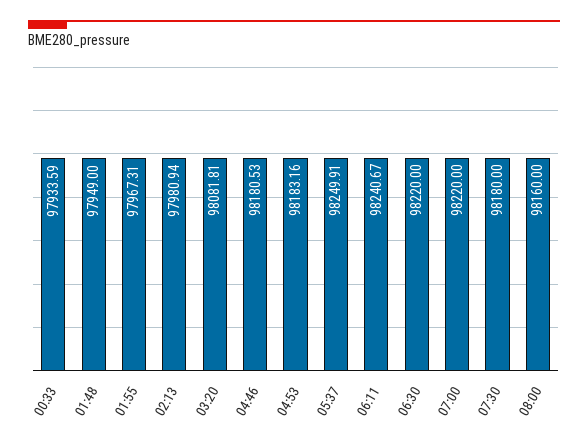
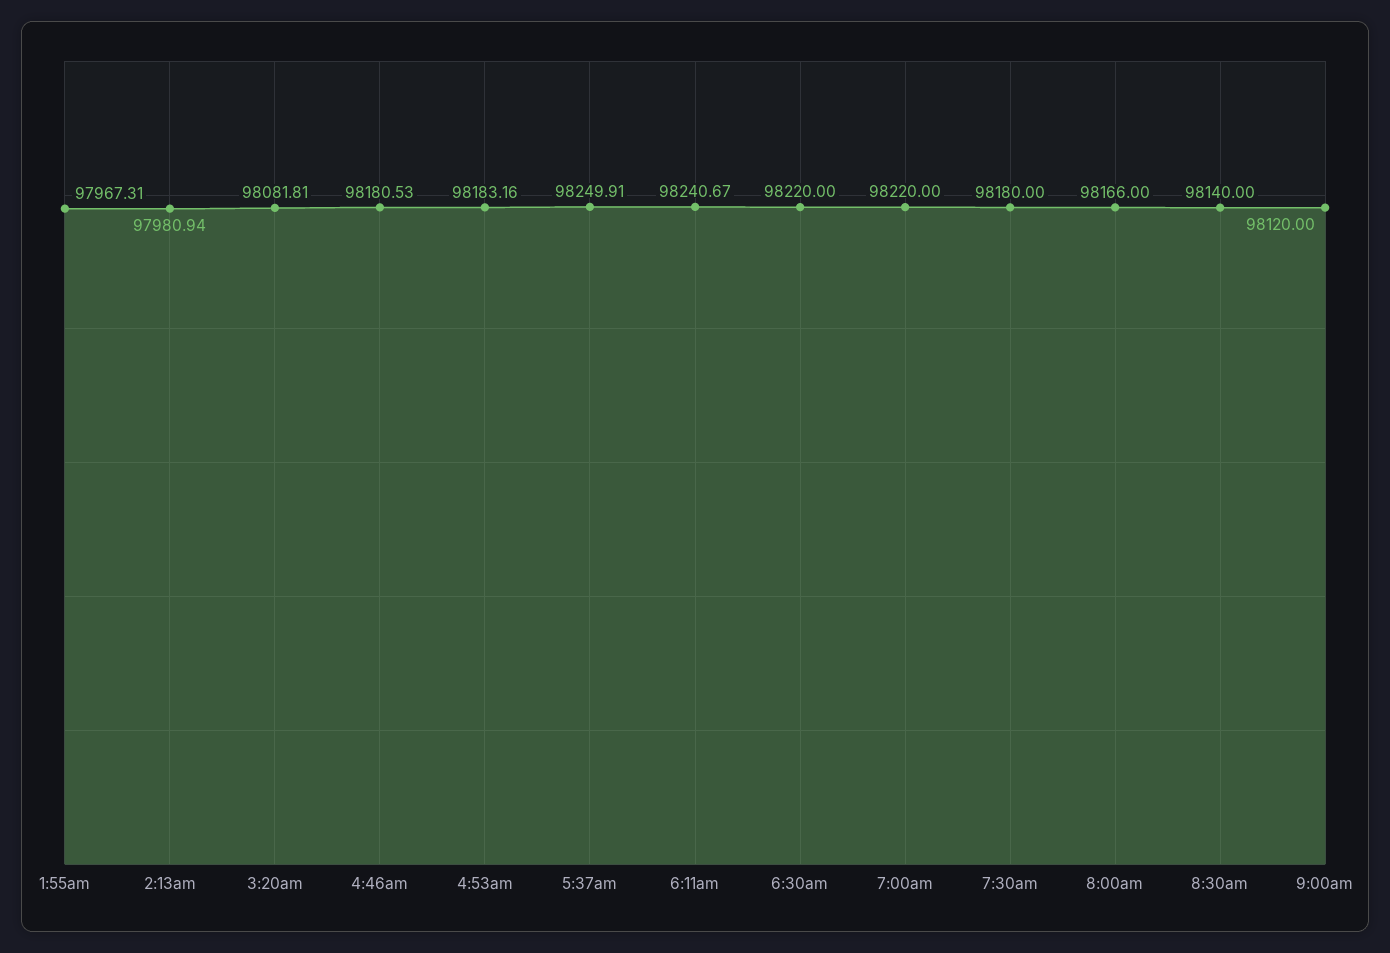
00:33: 97933.59 -> none
01:48: 97949 -> none
08:00: 98160 -> 98166
8:30am: none -> 98140
9:00am: none -> 98120

